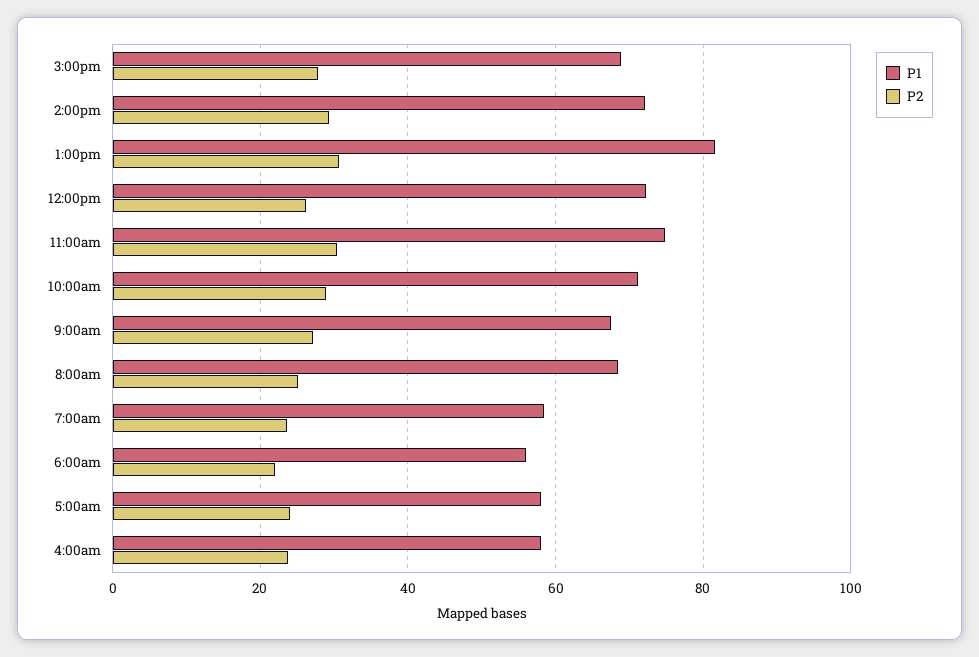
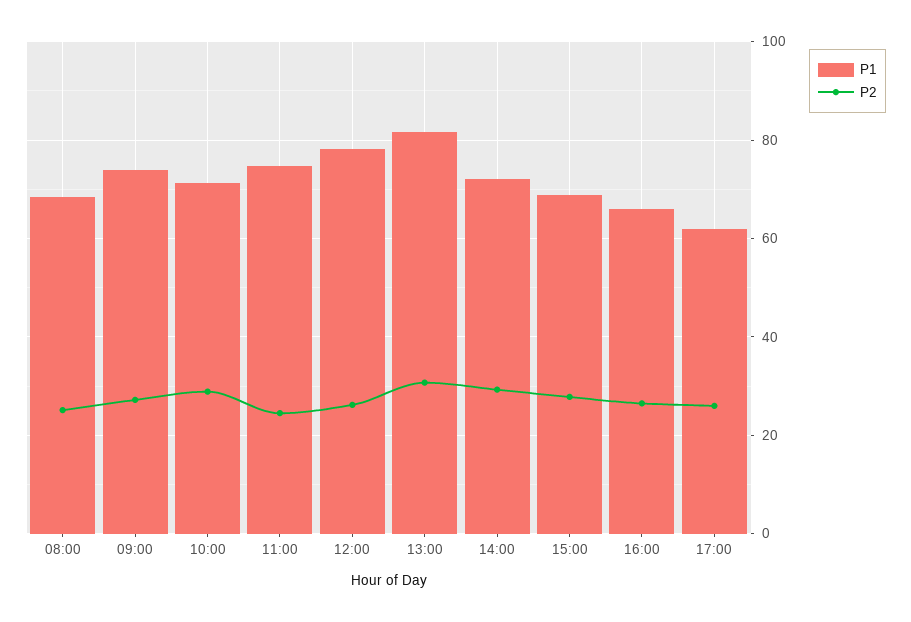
P1, 12:00pm: 72 -> 78
P2, 11:00am: 30 -> 24
P1, 9:00am: 68 -> 74
P1, 7:00am: 58 -> none
P2, 7:00am: 24 -> none
P1, 6:00am: 56 -> none
P2, 6:00am: 22 -> none
P1, 5:00am: 58 -> none
P2, 5:00am: 24 -> none
P1, 4:00am: 58 -> none
P2, 4:00am: 24 -> none
P1, 16:00: none -> 66
P2, 16:00: none -> 26
P1, 17:00: none -> 62
P2, 17:00: none -> 26

